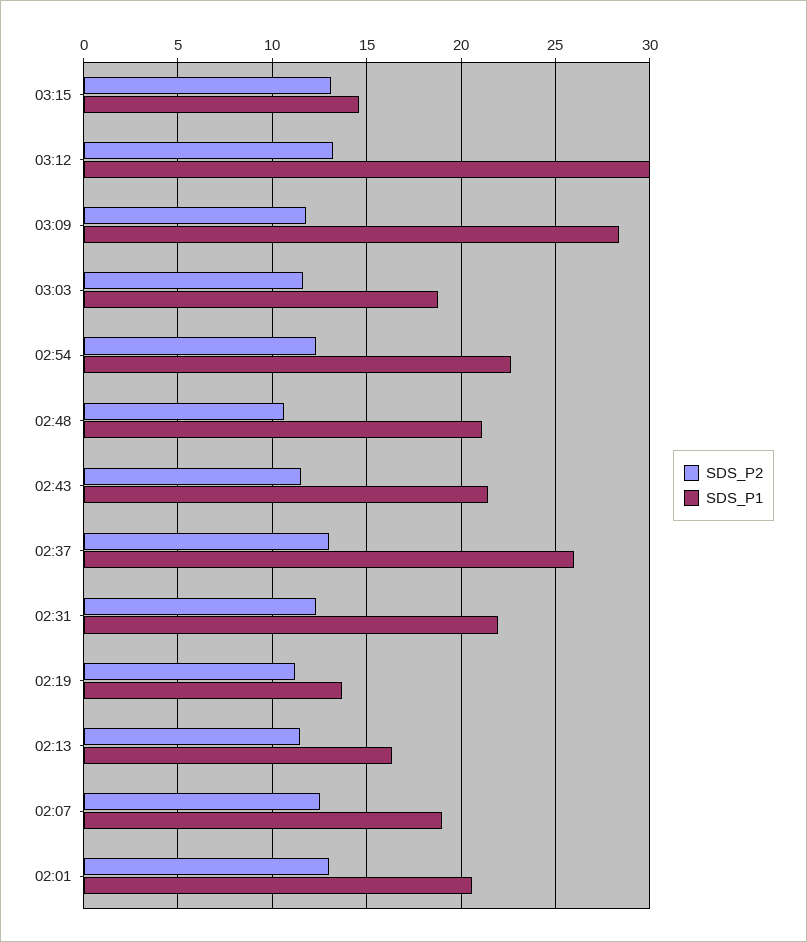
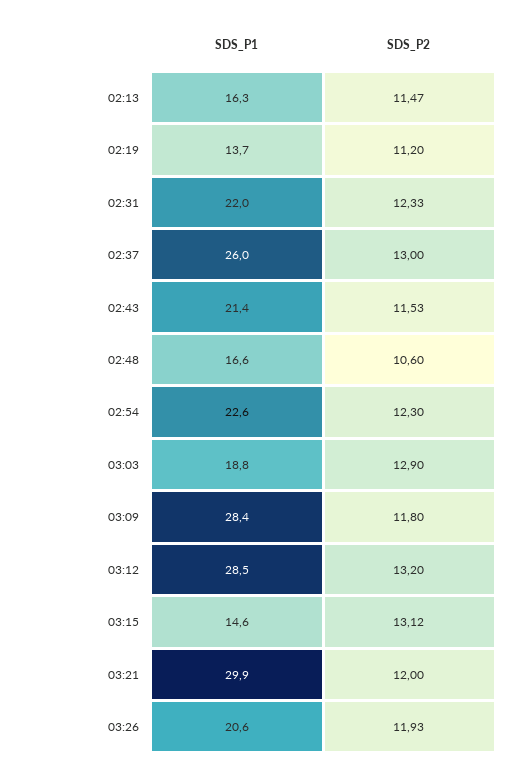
SDS_P1, 03:12: 30 -> 28.5
SDS_P2, 03:03: 11.5 -> 12.9
SDS_P1, 02:48: 21 -> 16.6
SDS_P2, 02:07: 12.5 -> none
SDS_P1, 02:07: 19 -> none
SDS_P2, 02:01: 13 -> none
SDS_P1, 02:01: 20.5 -> none
SDS_P1, 03:21: none -> 29.9
SDS_P2, 03:21: none -> 12
SDS_P1, 03:26: none -> 20.6
SDS_P2, 03:26: none -> 11.93

